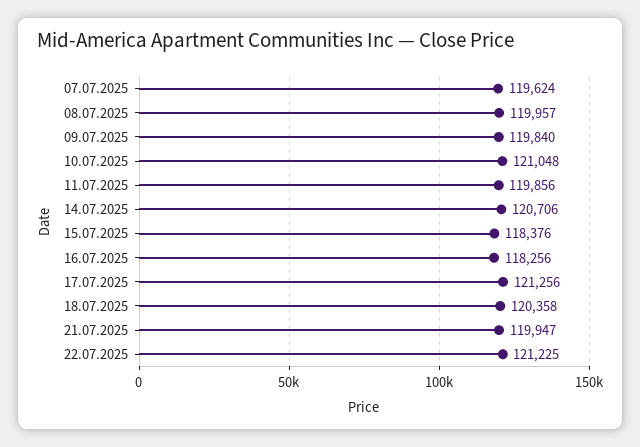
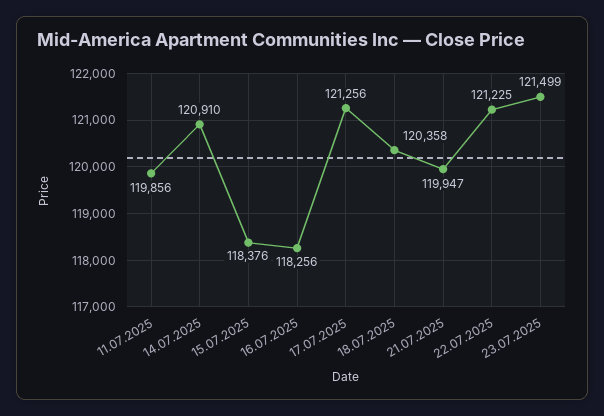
07.07.2025: 119624 -> none
08.07.2025: 119957 -> none
09.07.2025: 119840 -> none
10.07.2025: 121048 -> none
14.07.2025: 120706 -> 120910
23.07.2025: none -> 121499

